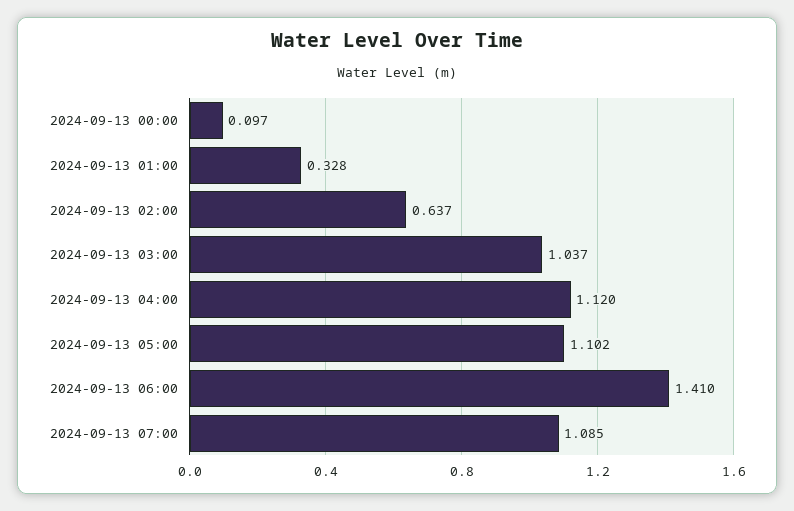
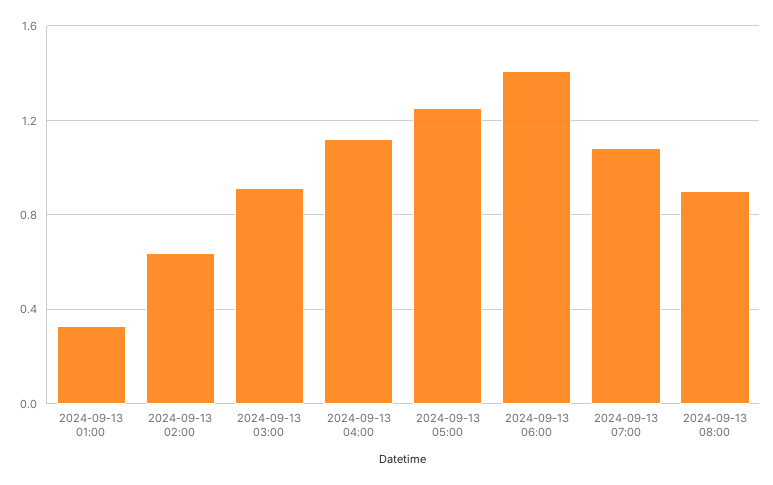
2024-09-13 00:00: 0.097 -> none
2024-09-13 03:00: 1.037 -> 0.9
2024-09-13 05:00: 1.102 -> 1.25
2024-09-13 08:00: none -> 0.9

